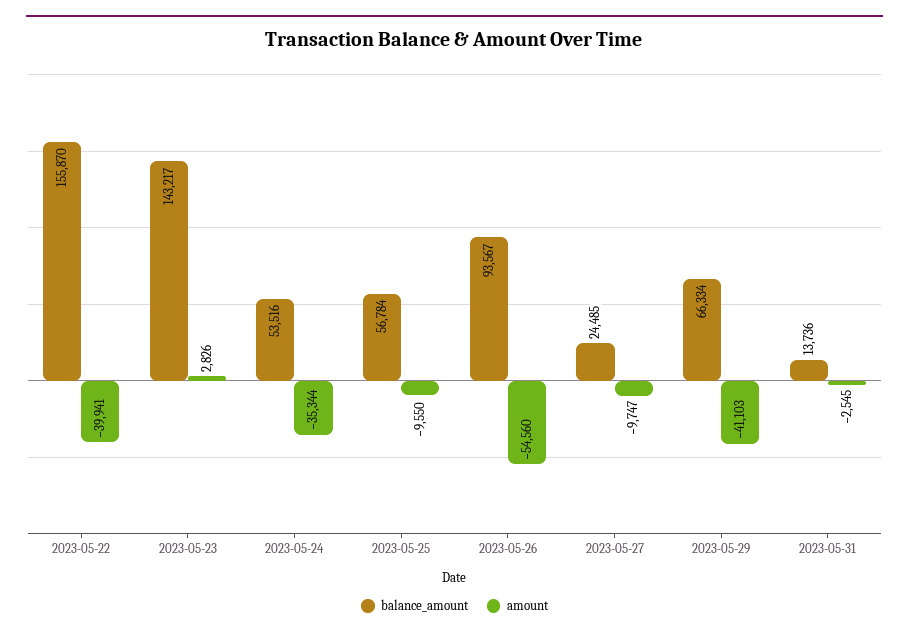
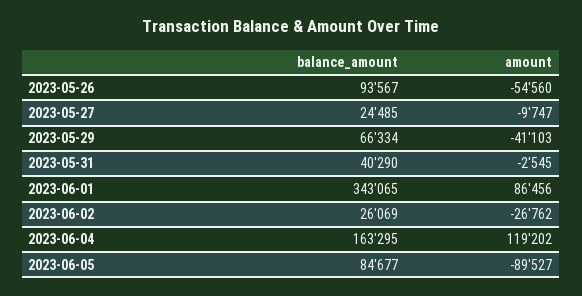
balance_amount, 2023-05-22: 155870 -> none
amount, 2023-05-22: -39941 -> none
balance_amount, 2023-05-23: 143217 -> none
amount, 2023-05-23: 2826 -> none
balance_amount, 2023-05-24: 53516 -> none
amount, 2023-05-24: -35344 -> none
balance_amount, 2023-05-25: 56784 -> none
amount, 2023-05-25: -9550 -> none
balance_amount, 2023-05-31: 13736 -> 40290
balance_amount, 2023-06-01: none -> 343065
amount, 2023-06-01: none -> 86456
balance_amount, 2023-06-02: none -> 26069
amount, 2023-06-02: none -> -26762
balance_amount, 2023-06-04: none -> 163295
amount, 2023-06-04: none -> 119202
balance_amount, 2023-06-05: none -> 84677
amount, 2023-06-05: none -> -89527

